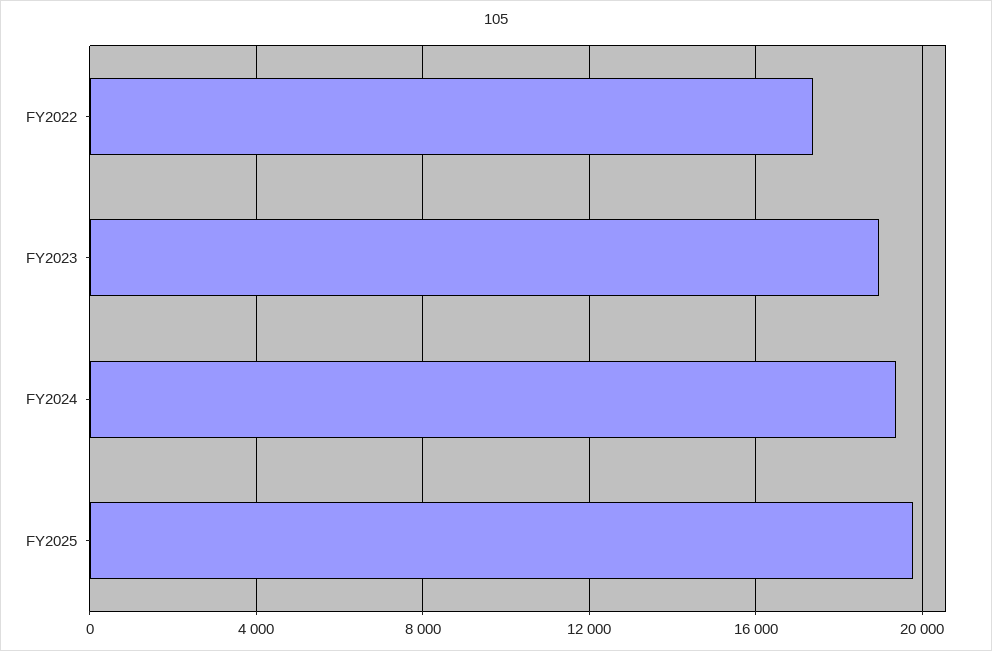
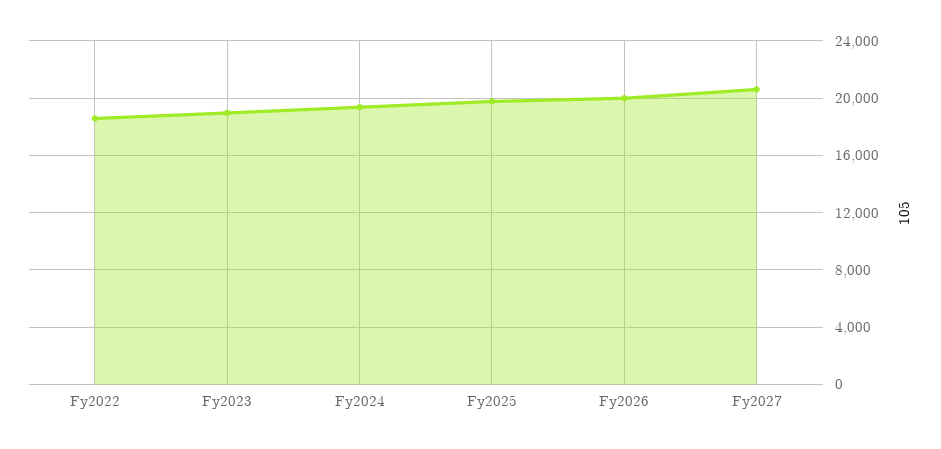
FY2022: 17500 -> 18500
Fy2026: none -> 20000
Fy2027: none -> 20500

